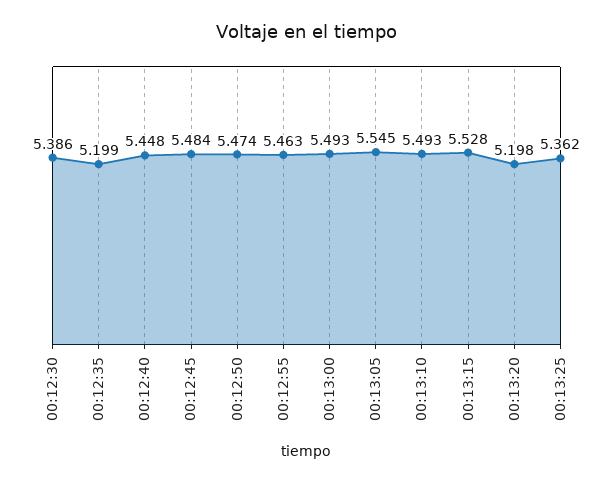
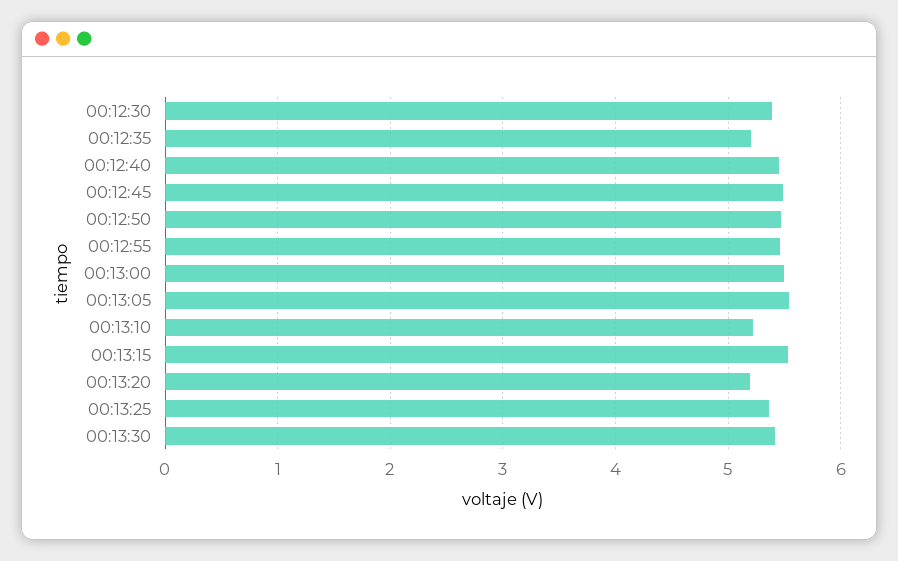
00:13:10: 5.493 -> 5.2
00:13:30: none -> 5.4

